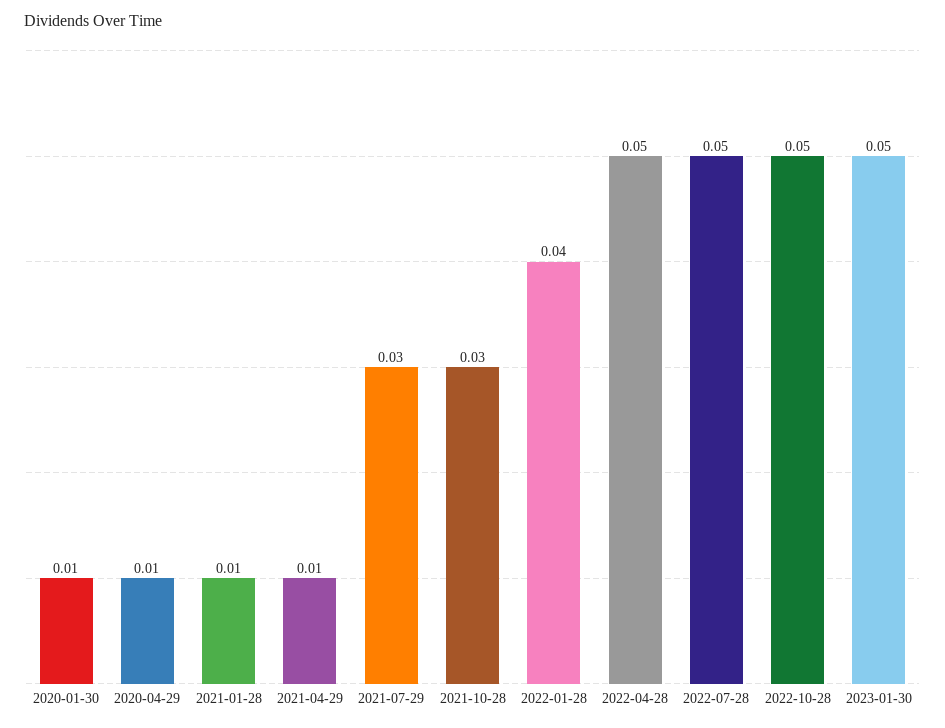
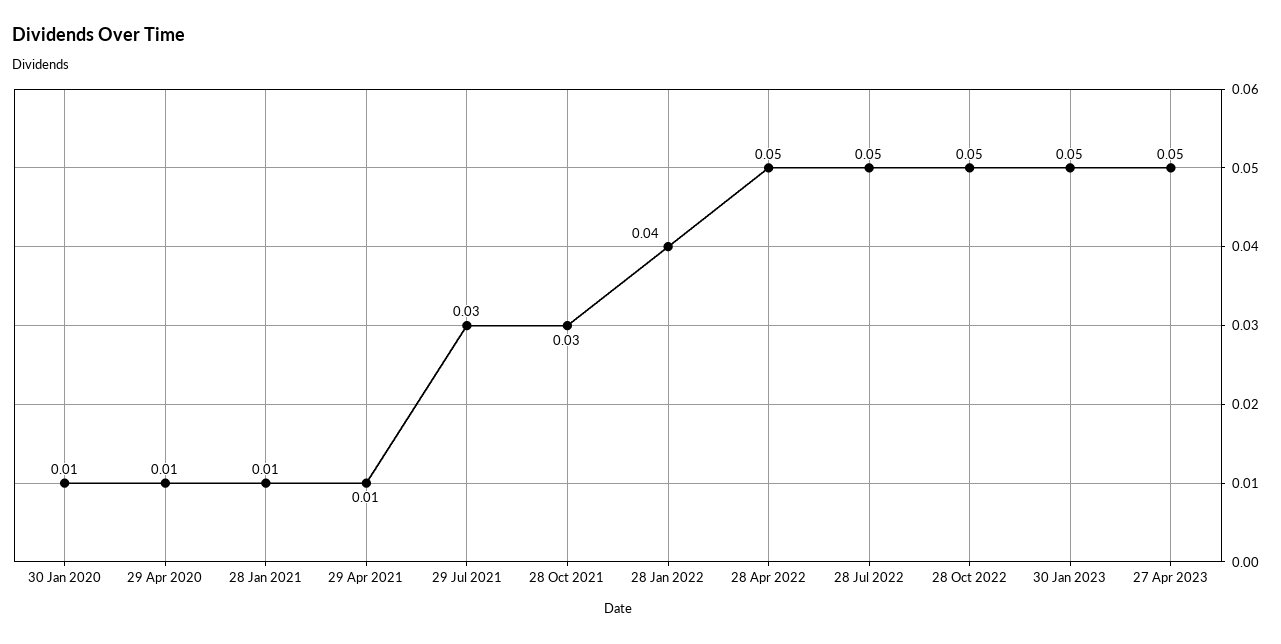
27 Apr 2023: none -> 0.05

